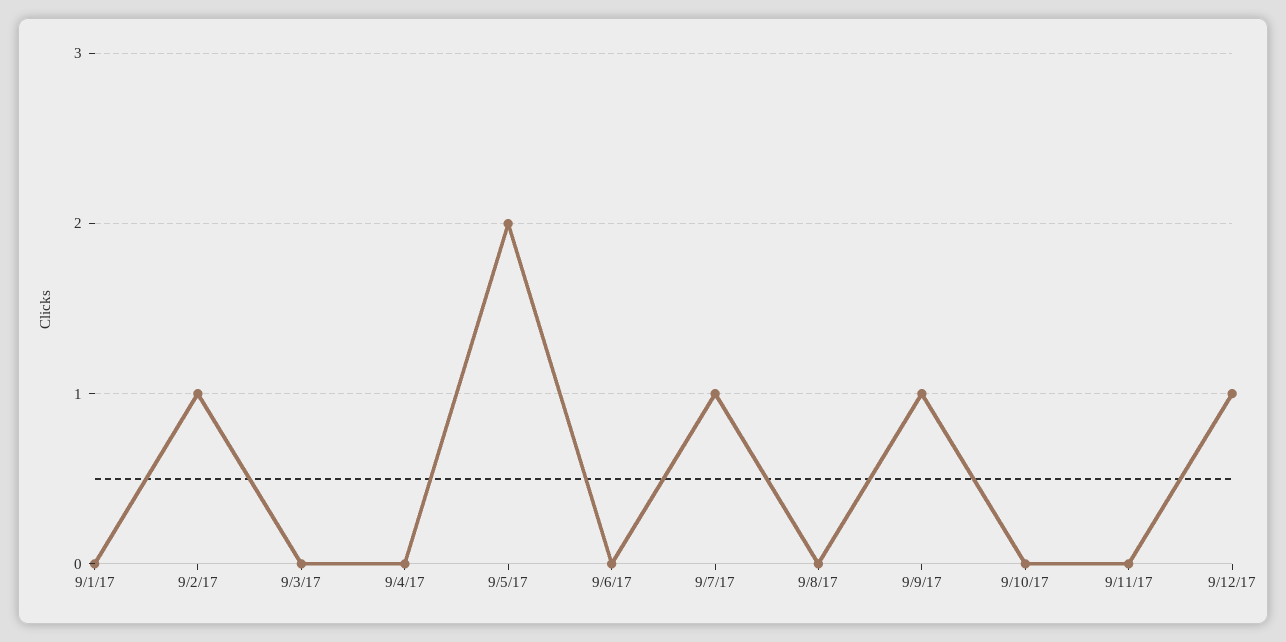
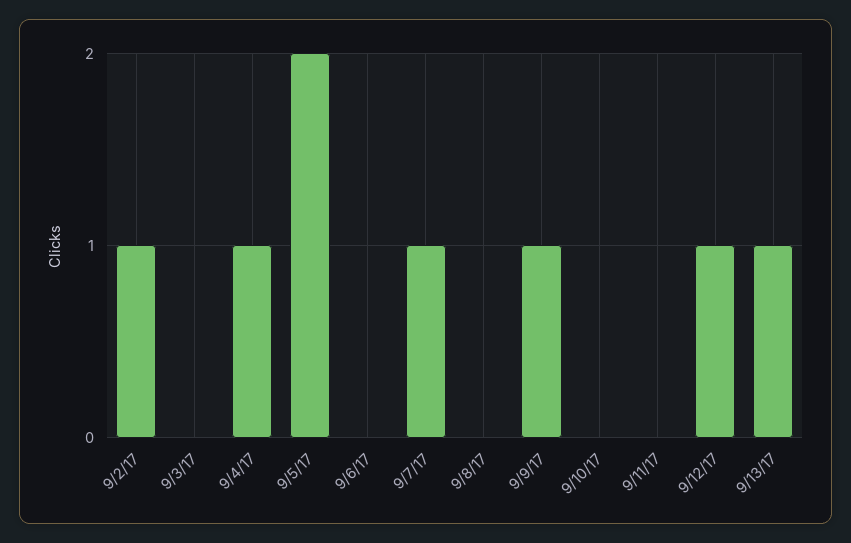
9/1/17: 0 -> none
9/4/17: 0 -> 1
9/13/17: none -> 1

